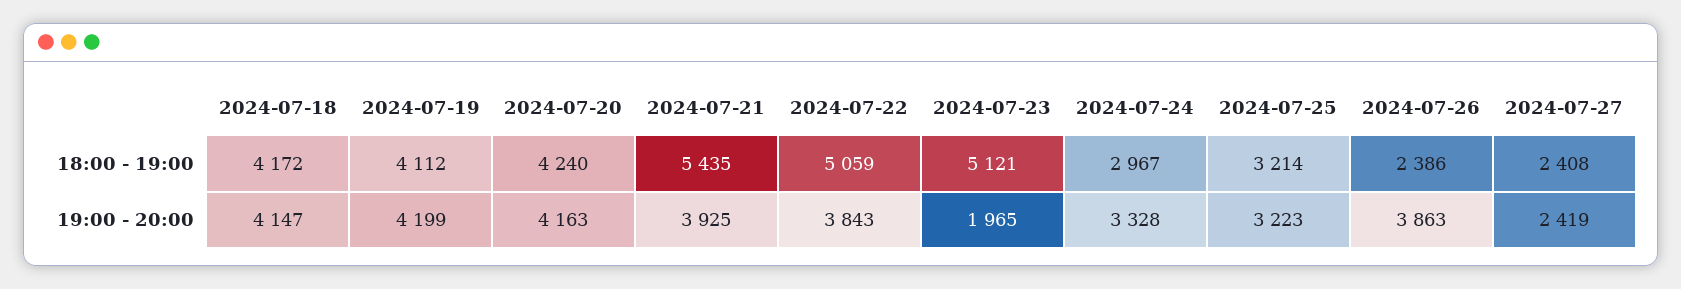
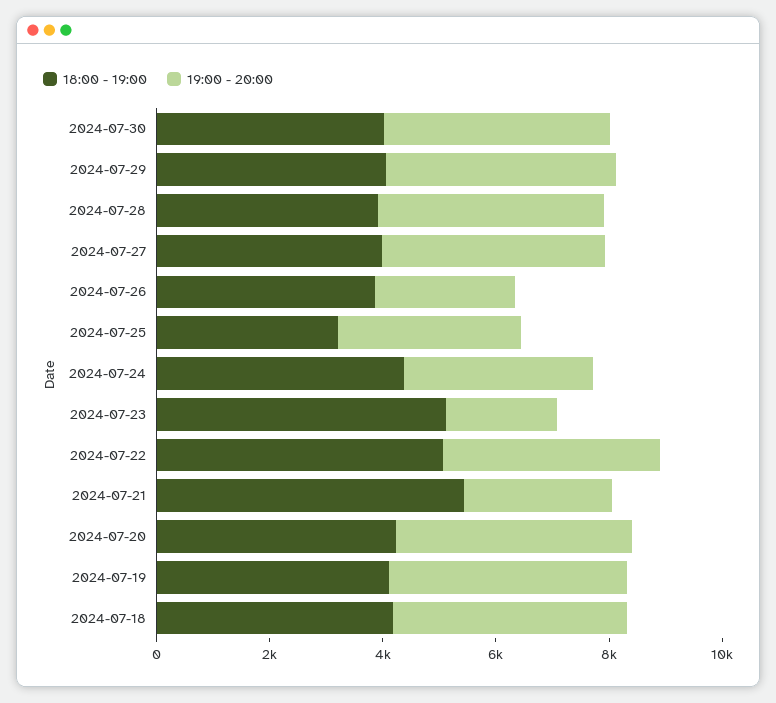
18:00 - 19:00, 2024-07-24: 2967 -> 4500
18:00 - 19:00, 2024-07-26: 2386 -> 4000
18:00 - 19:00, 2024-07-27: 2408 -> 4000
19:00 - 20:00, 2024-07-21: 3925 -> 2500
19:00 - 20:00, 2024-07-26: 3863 -> 2500
19:00 - 20:00, 2024-07-27: 2419 -> 4000
18:00 - 19:00, 2024-07-30: none -> 4000
19:00 - 20:00, 2024-07-30: none -> 4000
18:00 - 19:00, 2024-07-29: none -> 4000
19:00 - 20:00, 2024-07-29: none -> 4000
18:00 - 19:00, 2024-07-28: none -> 4000
19:00 - 20:00, 2024-07-28: none -> 4000

